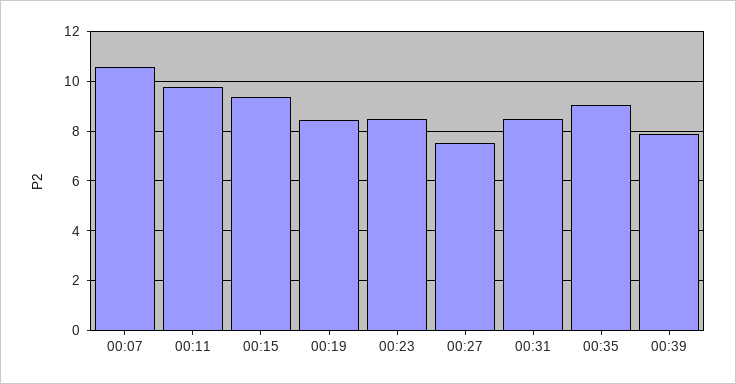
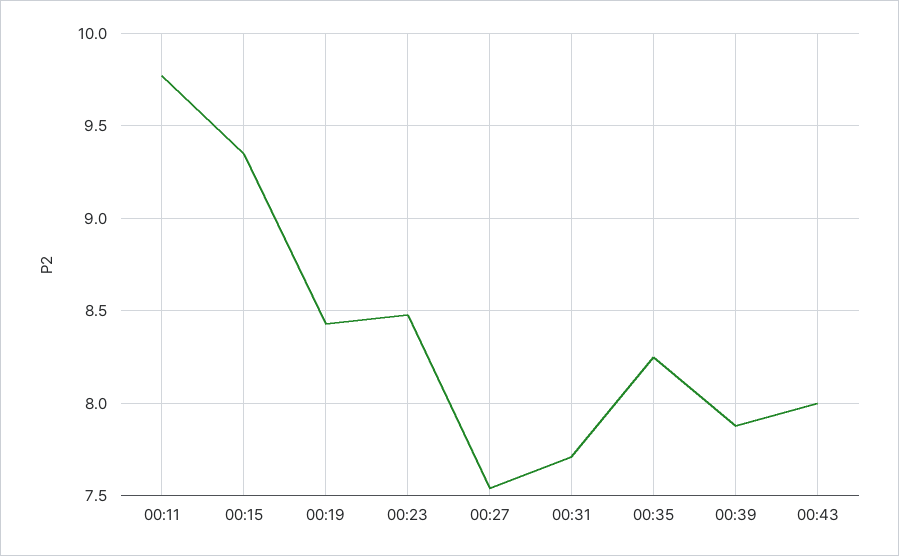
00:07: 10.5 -> none
00:31: 8.5 -> 7.7
00:35: 9 -> 8.25
00:43: none -> 8

